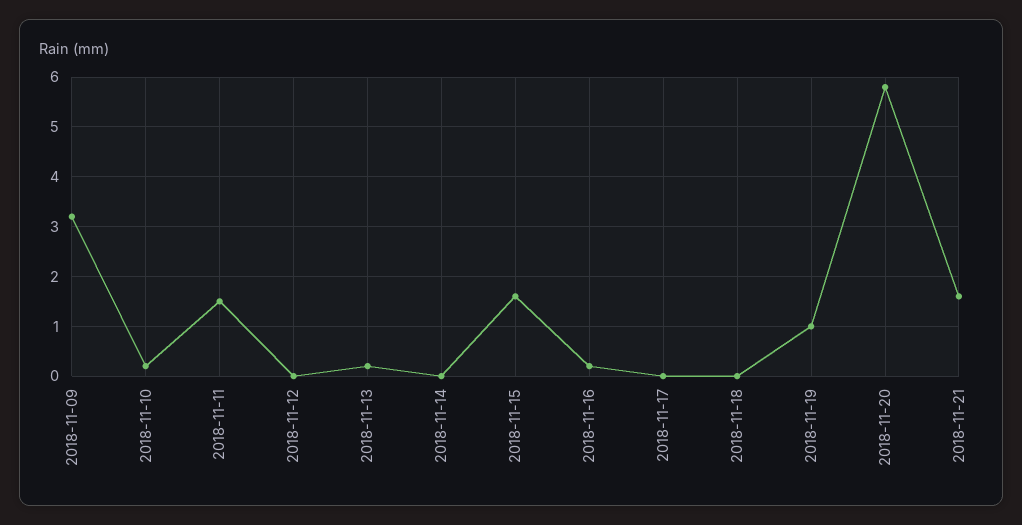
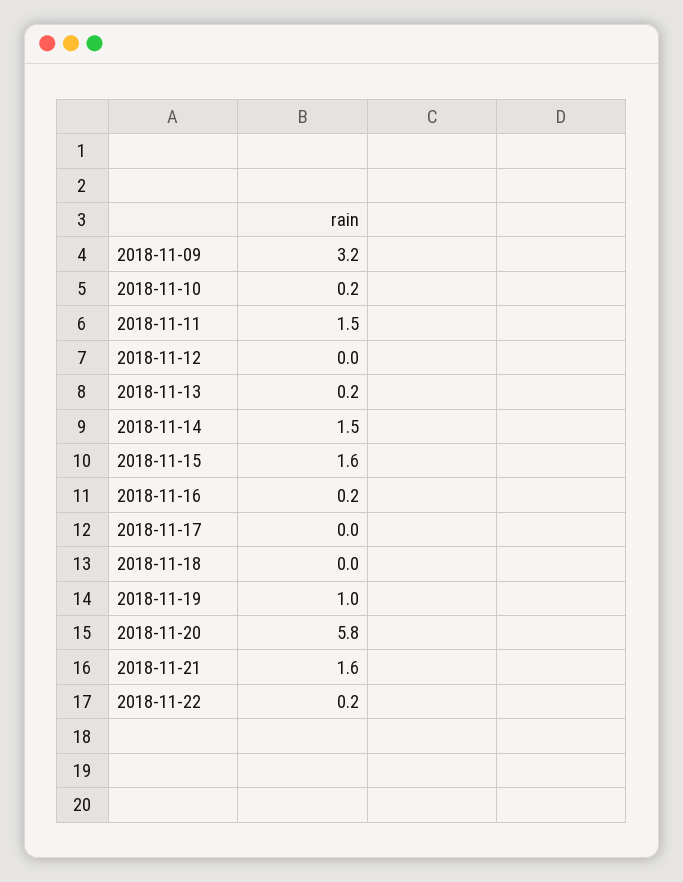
2018-11-14: 0 -> 1.5
2018-11-22: none -> 0.2

